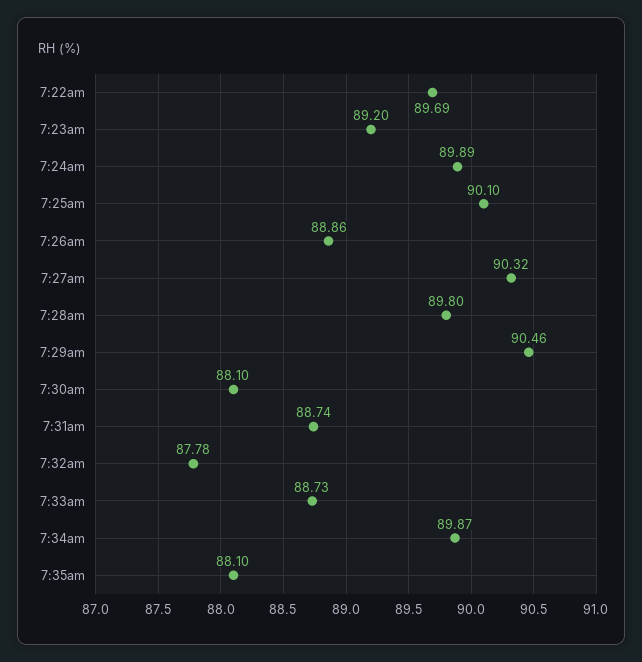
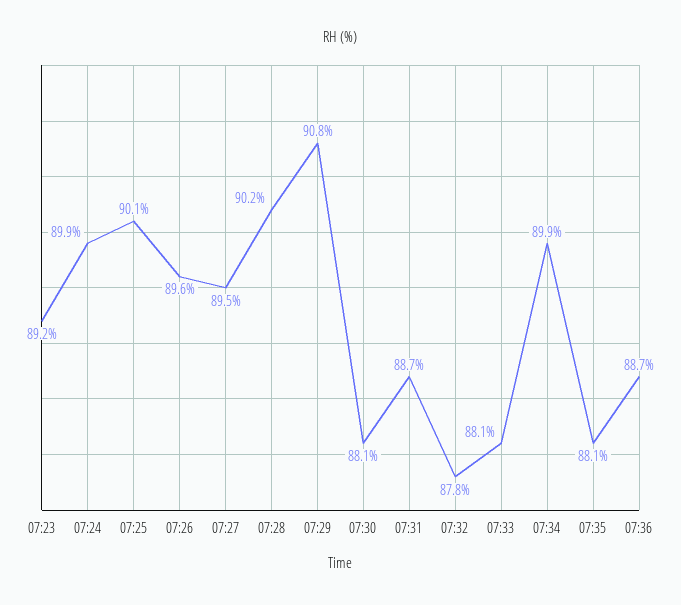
7:22am: 89.69 -> none
7:26am: 88.86 -> 89.6
7:27am: 90.32 -> 89.5
7:28am: 89.8 -> 90.2
7:29am: 90.46 -> 90.8
7:33am: 88.73 -> 88.1
07:36: none -> 88.7

